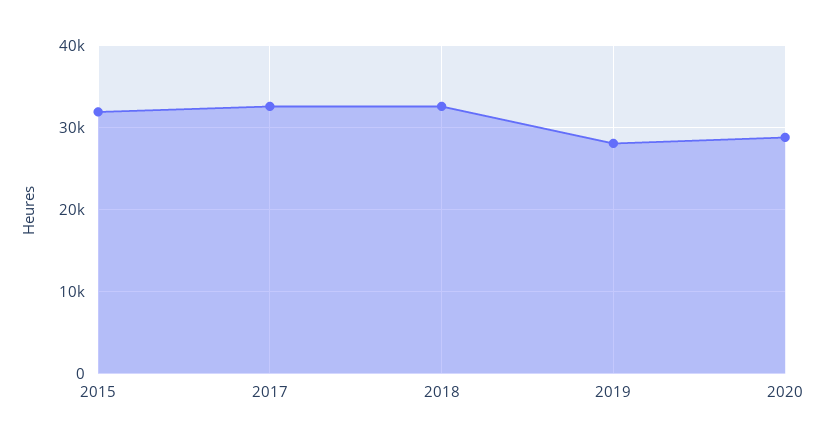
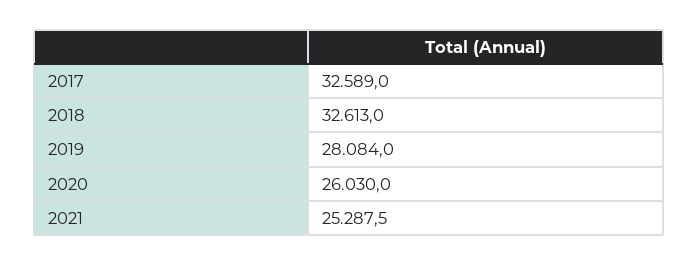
2015: 32000 -> none
2020: 29000 -> 26030
2021: none -> 25287.5

